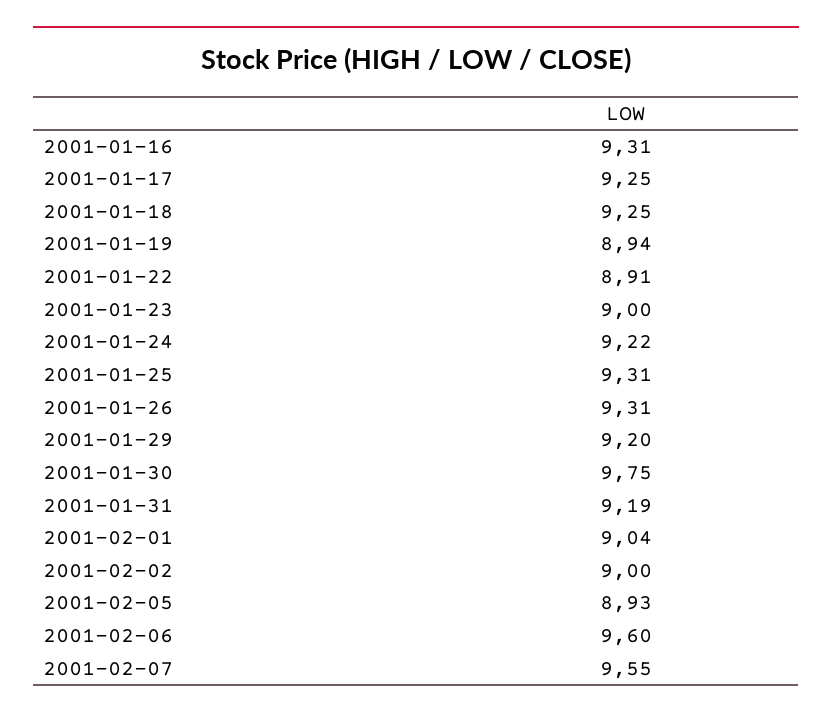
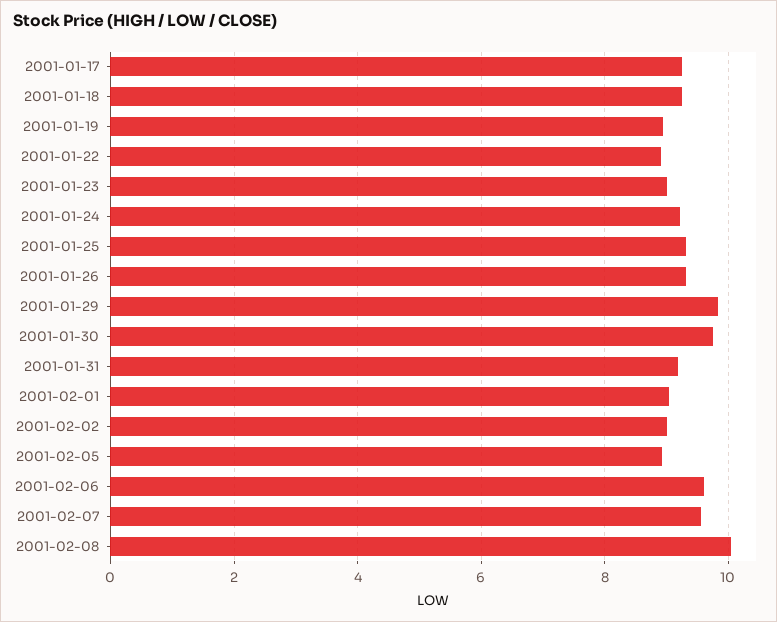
2001-01-16: 9.31 -> none
2001-01-29: 9.2 -> 9.8
2001-02-08: none -> 10

